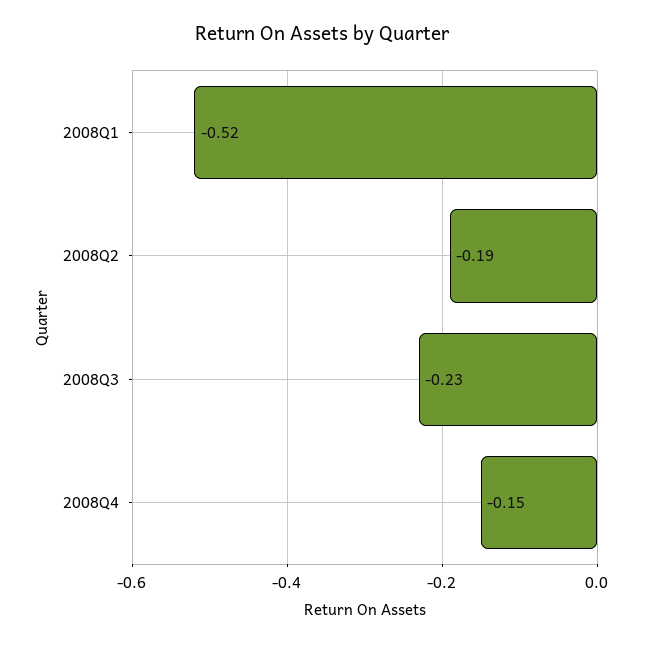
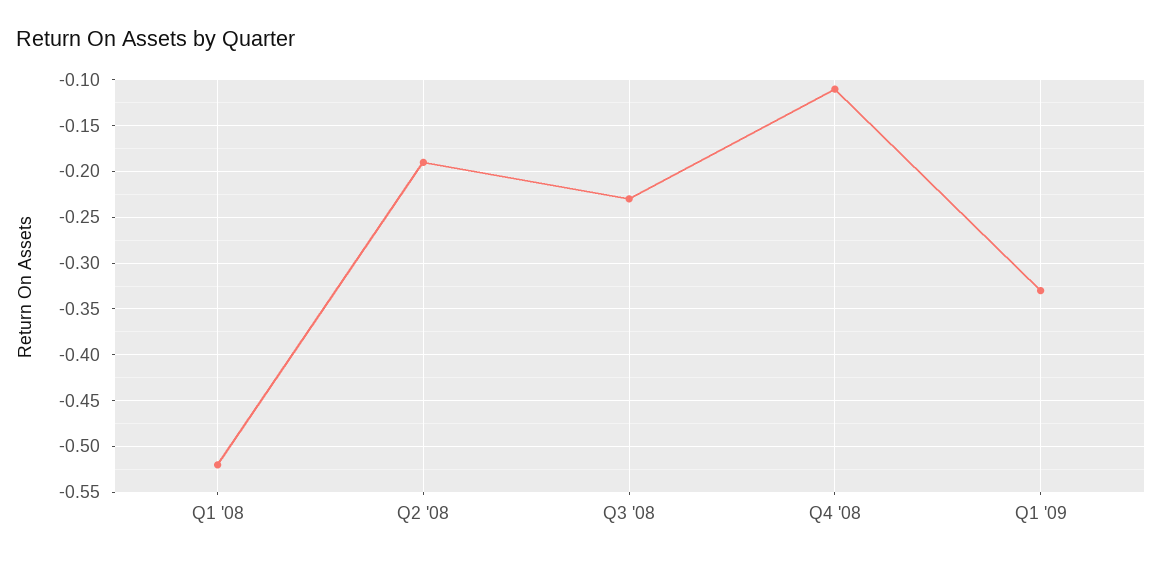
2008Q4: -0.15 -> -0.11
Q1 '09: none -> -0.33

